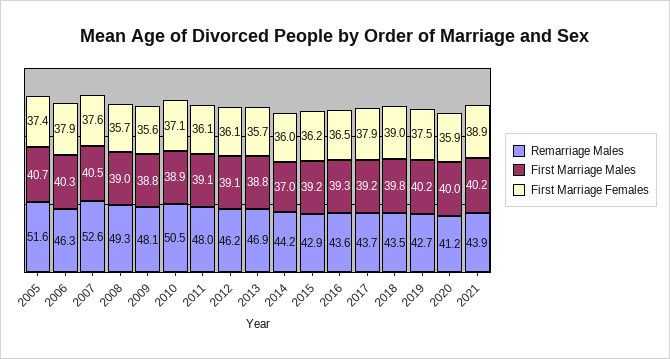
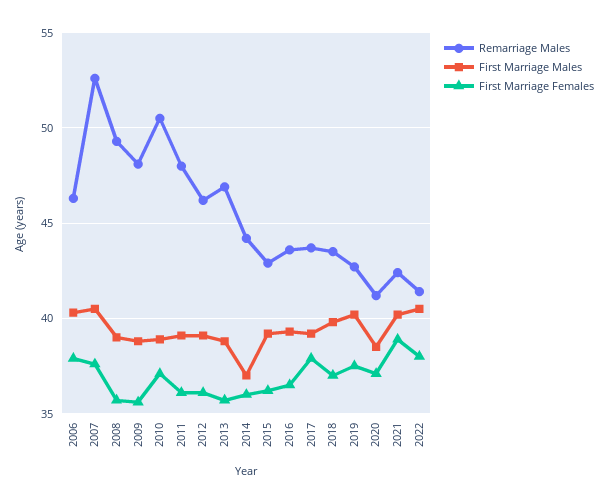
Remarriage Males, 2005: 51.6 -> none
First Marriage Males, 2005: 40.7 -> none
First Marriage Females, 2005: 37.4 -> none
First Marriage Females, 2018: 39 -> 37
First Marriage Males, 2020: 40 -> 38.5
First Marriage Females, 2020: 35.9 -> 37
Remarriage Males, 2021: 43.9 -> 42.5
Remarriage Males, 2022: none -> 41.5
First Marriage Males, 2022: none -> 40.5
First Marriage Females, 2022: none -> 38

